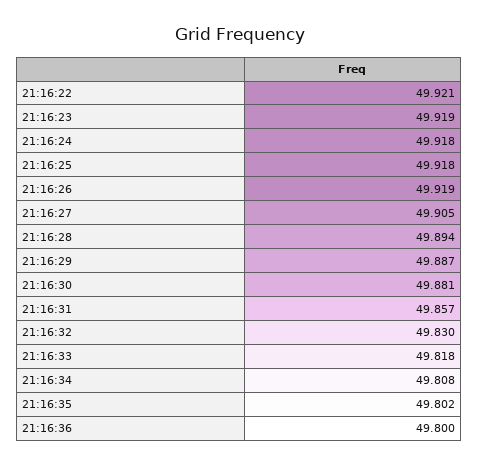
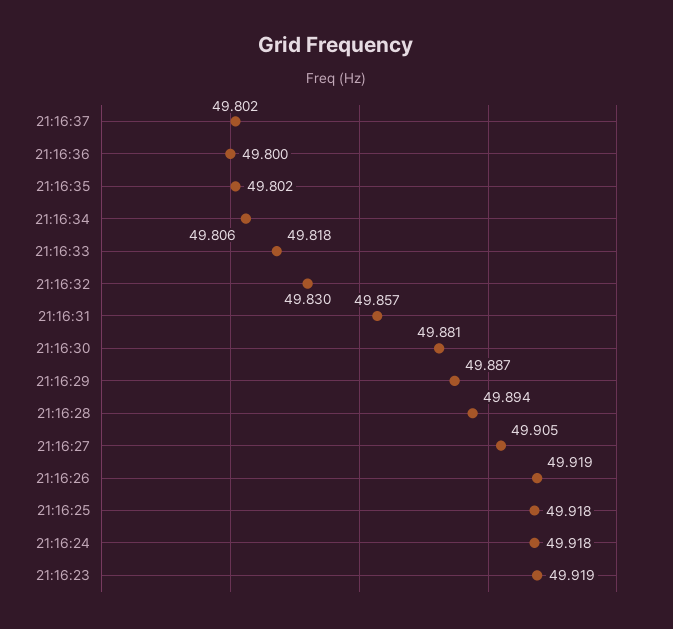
21:16:22: 49.921 -> none
21:16:34: 49.808 -> 49.806
21:16:37: none -> 49.802

